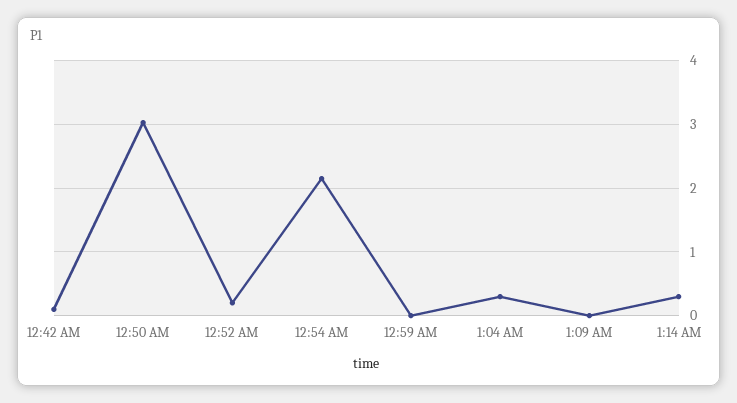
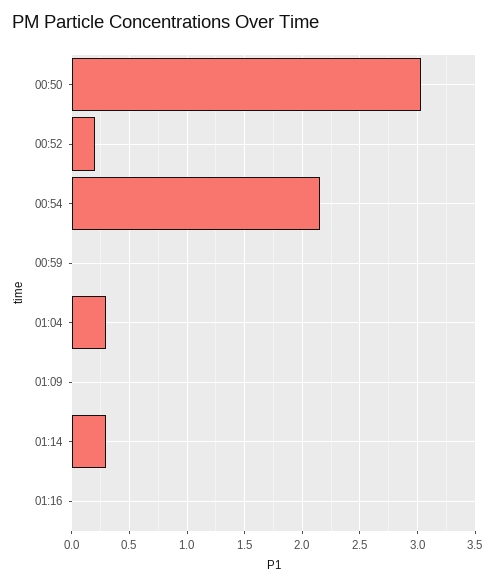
12:42 AM: 0.1 -> none
01:16: none -> 0

